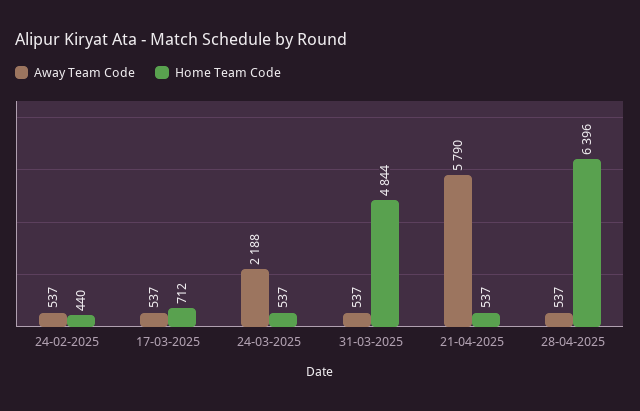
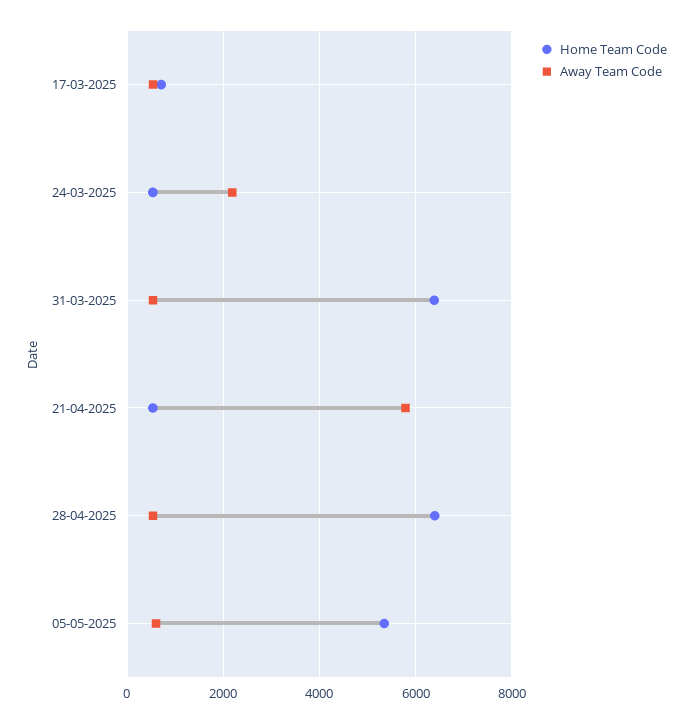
Away Team Code, 24-02-2025: 537 -> none
Home Team Code, 24-02-2025: 440 -> none
Home Team Code, 31-03-2025: 4844 -> 6400
Home Team Code, 05-05-2025: none -> 5400
Away Team Code, 05-05-2025: none -> 600

